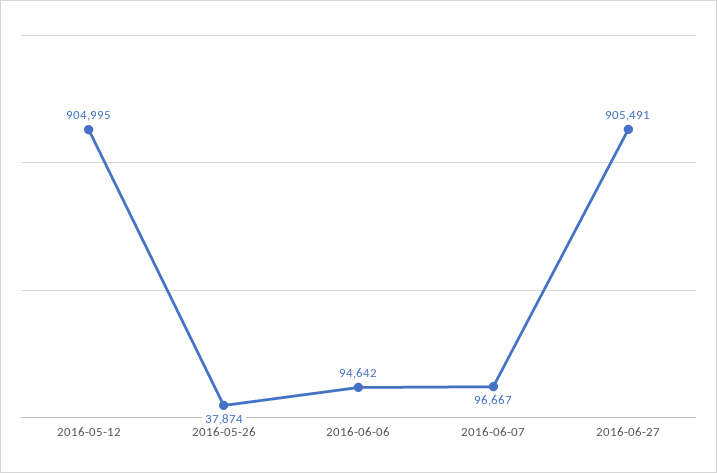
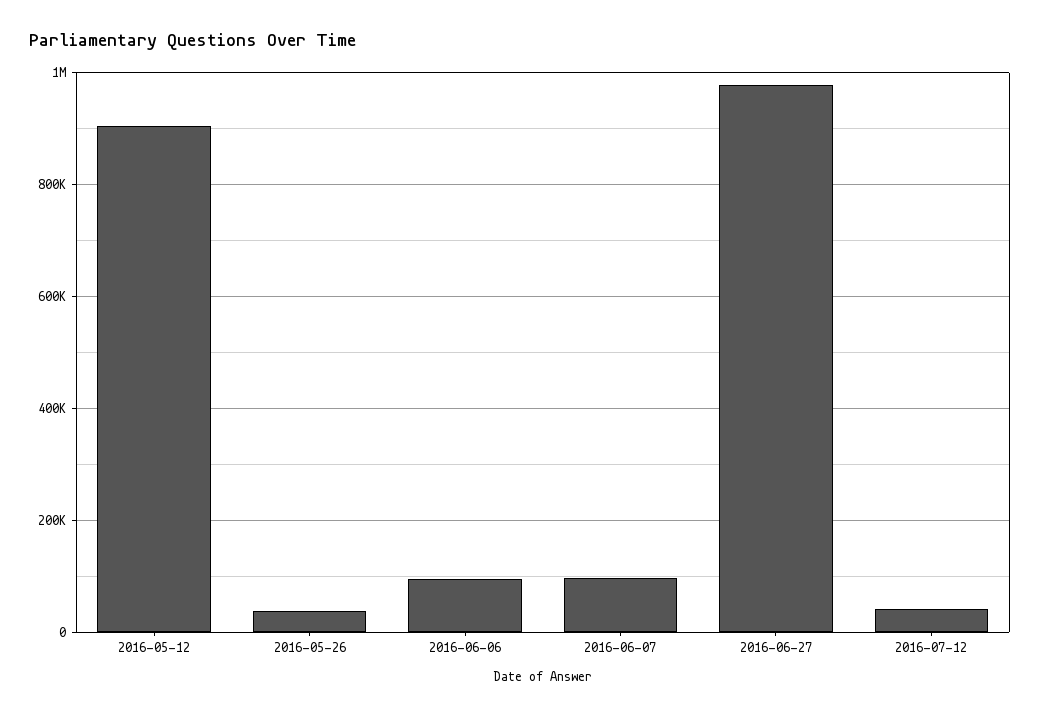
2016-06-27: 905491 -> 980000
2016-07-12: none -> 40000

